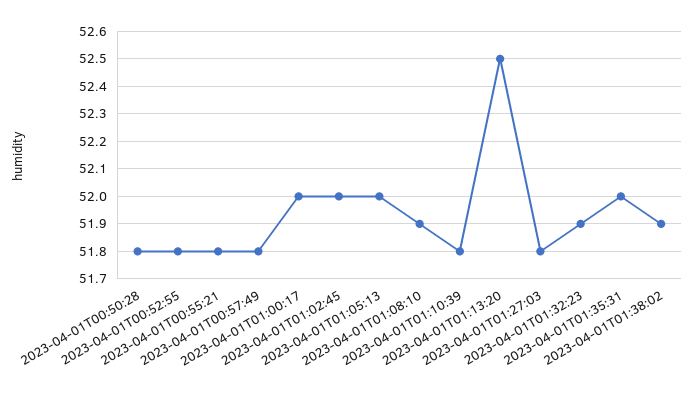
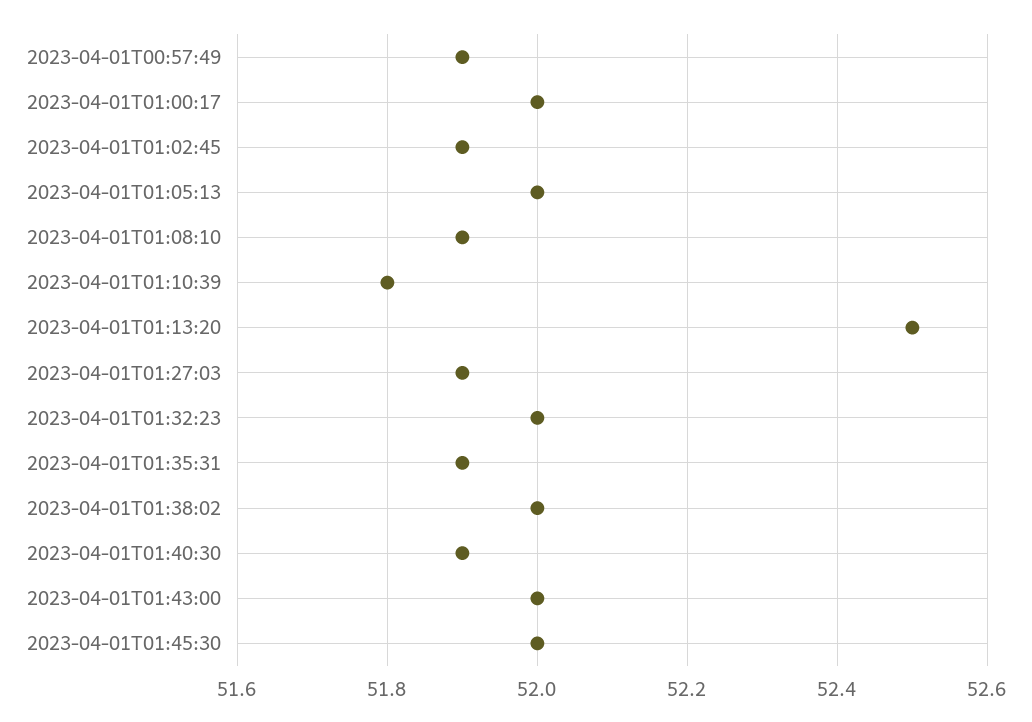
2023-04-01T00:50:28: 51.8 -> none
2023-04-01T00:52:55: 51.8 -> none
2023-04-01T00:55:21: 51.8 -> none
2023-04-01T00:57:49: 51.8 -> 51.9
2023-04-01T01:02:45: 52 -> 51.9
2023-04-01T01:27:03: 51.8 -> 51.9
2023-04-01T01:32:23: 51.9 -> 52
2023-04-01T01:35:31: 52 -> 51.9
2023-04-01T01:38:02: 51.9 -> 52
2023-04-01T01:40:30: none -> 51.9
2023-04-01T01:43:00: none -> 52
2023-04-01T01:45:30: none -> 52

